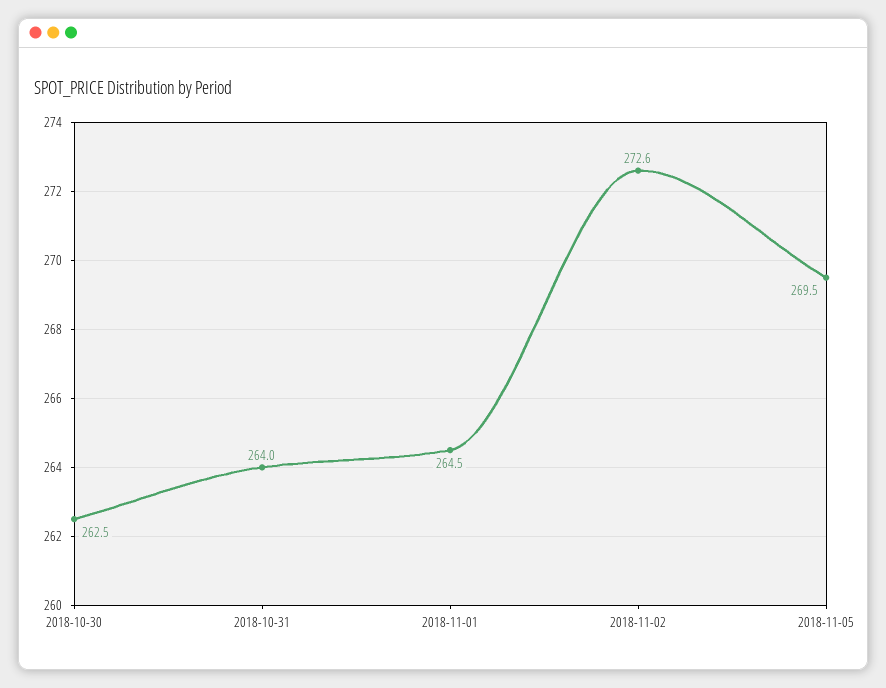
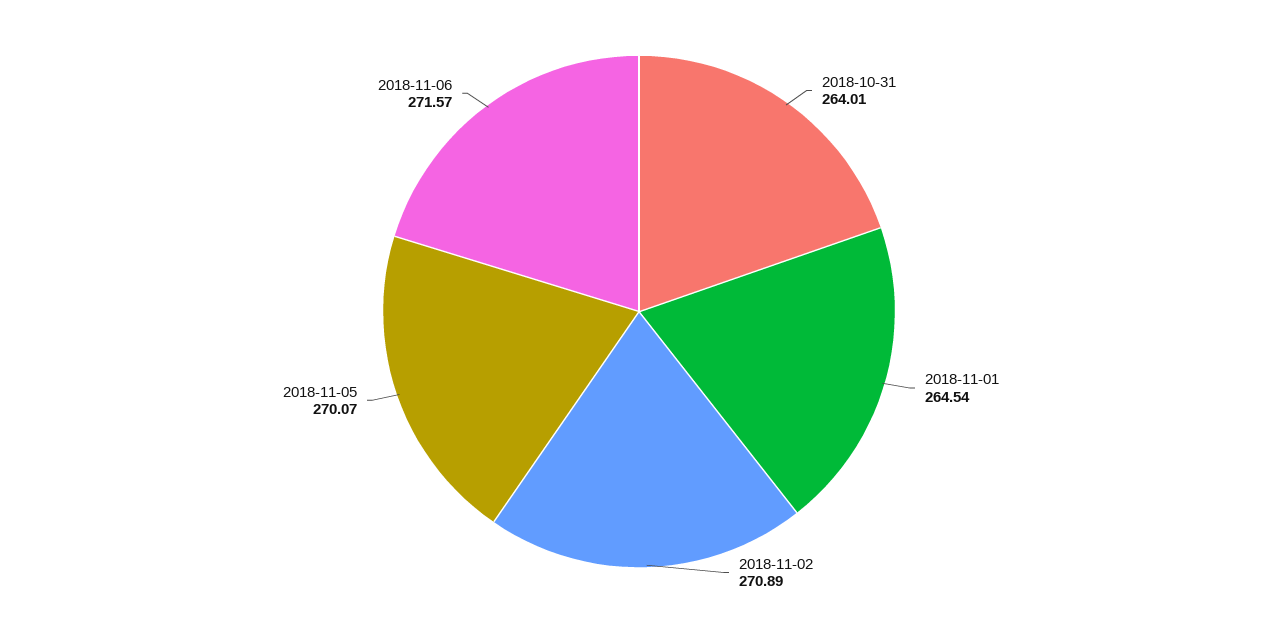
2018-10-30: 262.5 -> none
2018-11-02: 272.6 -> 270.89
2018-11-05: 269.5 -> 270.07
2018-11-06: none -> 271.57

